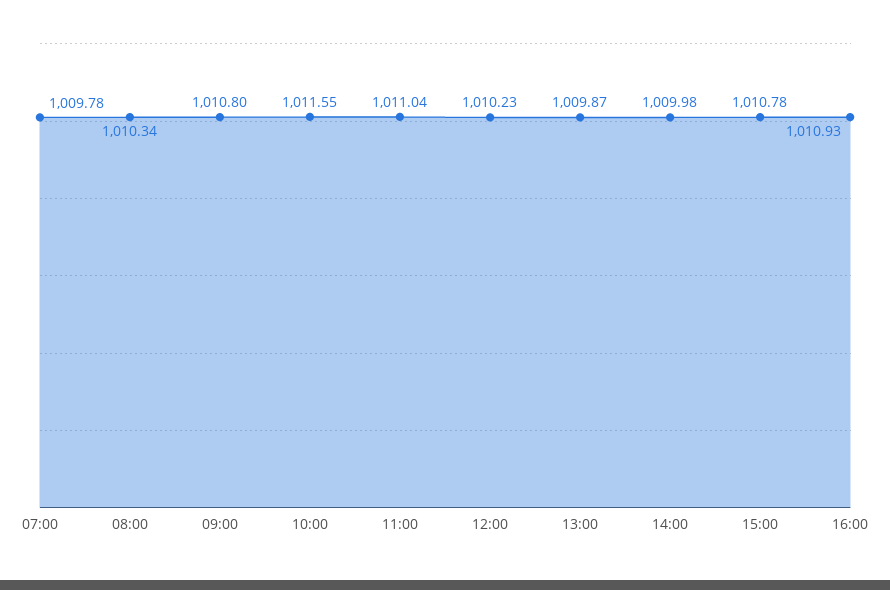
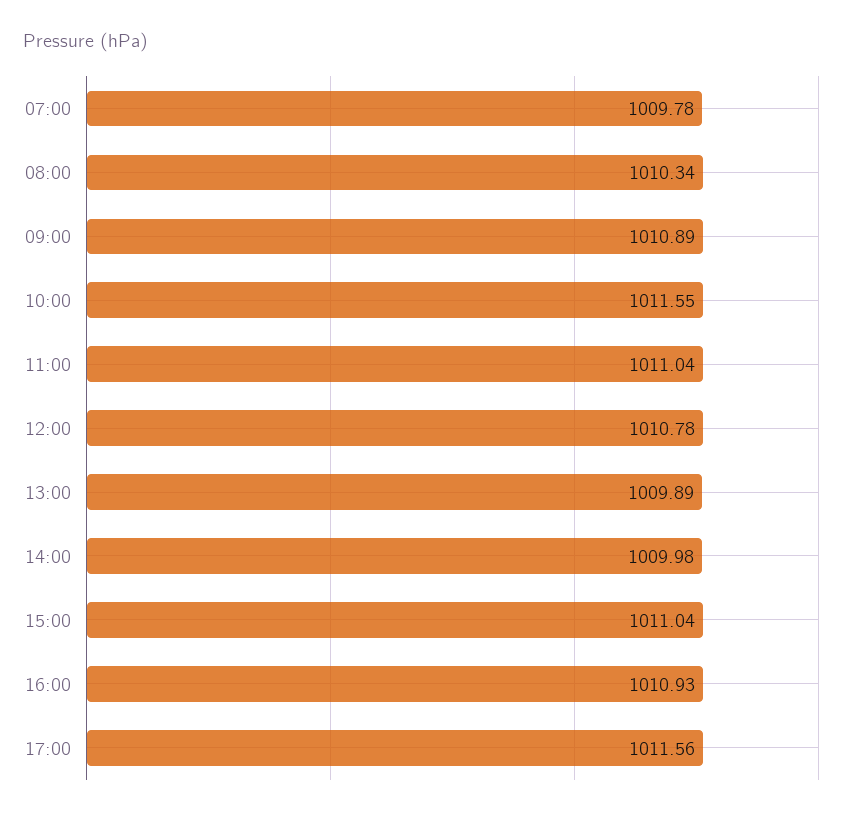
09:00: 1010.8 -> 1010.89
12:00: 1010.23 -> 1010.78
13:00: 1009.87 -> 1009.89
15:00: 1010.78 -> 1011.04
17:00: none -> 1011.56

